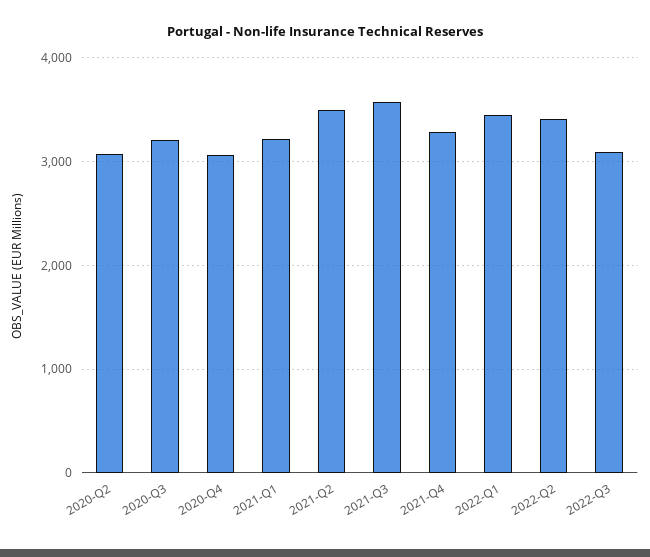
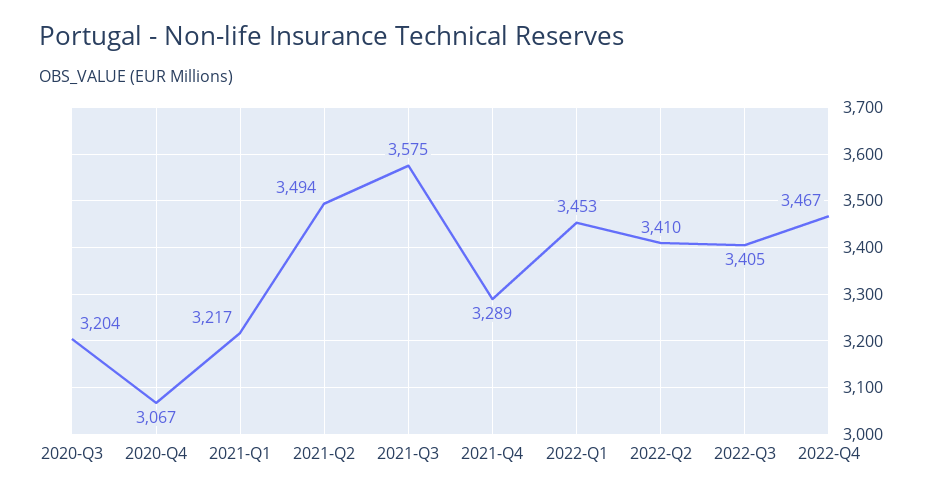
2020-Q2: 3100 -> none
2022-Q3: 3100 -> 3405
2022-Q4: none -> 3467

